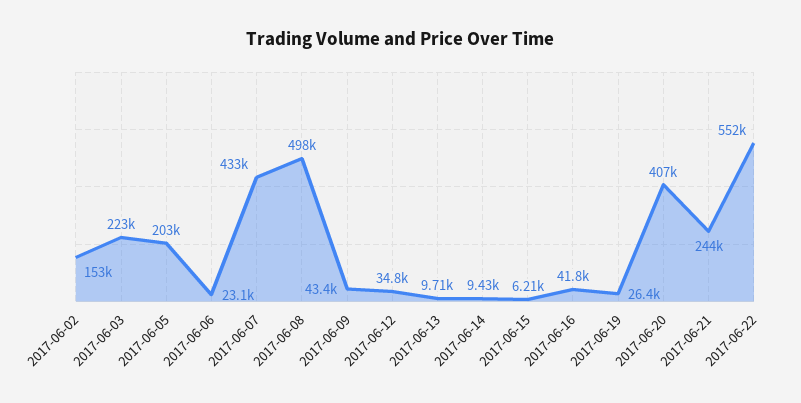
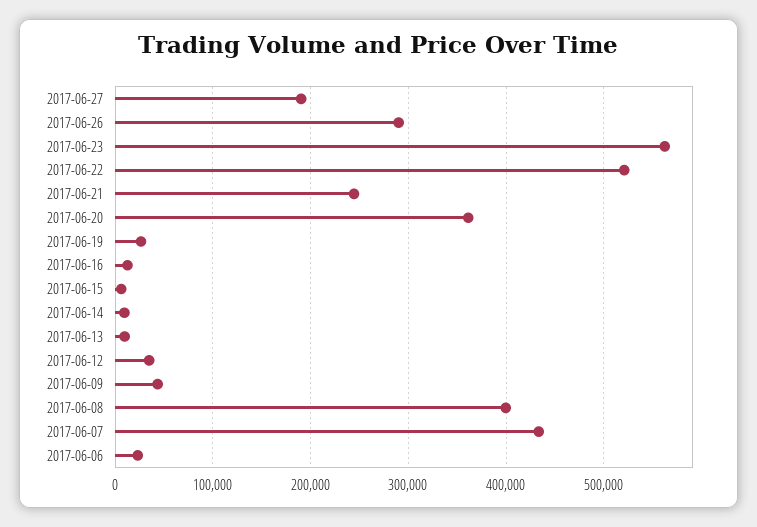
2017-06-02: 153000 -> none
2017-06-03: 223000 -> none
2017-06-05: 203000 -> none
2017-06-08: 498000 -> 400000
2017-06-16: 41800 -> 10000
2017-06-20: 407000 -> 360000
2017-06-22: 552000 -> 520000
2017-06-27: none -> 190000
2017-06-26: none -> 290000
2017-06-23: none -> 560000

